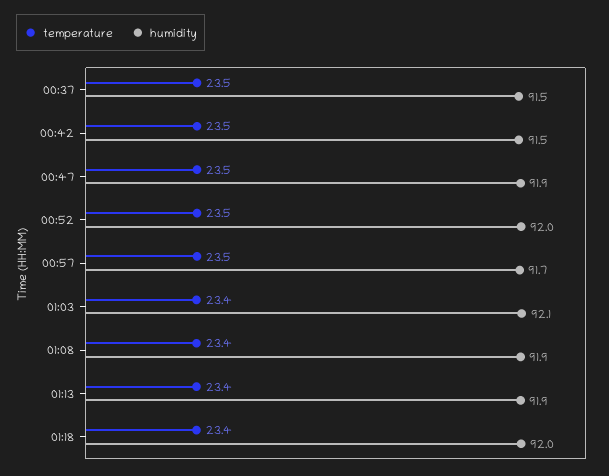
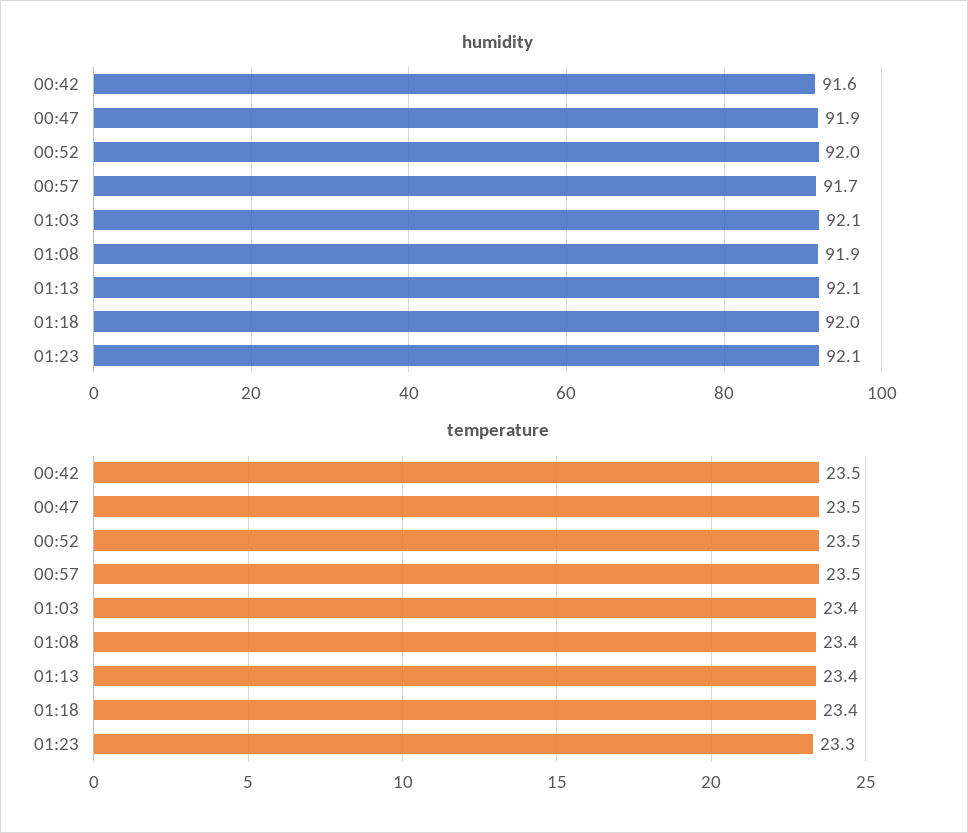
temperature, 00:37: 23.5 -> none
humidity, 00:37: 91.5 -> none
humidity, 00:42: 91.5 -> 91.6
humidity, 01:13: 91.9 -> 92.1
humidity, 01:23: none -> 92.1
temperature, 01:23: none -> 23.3

